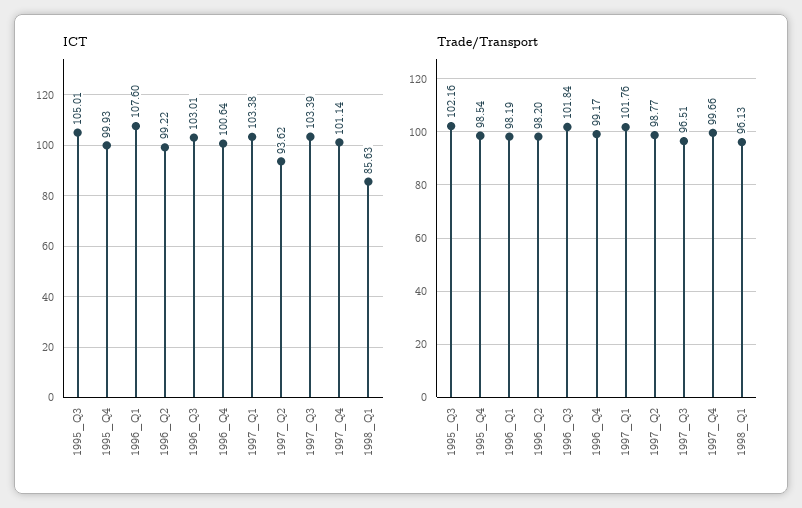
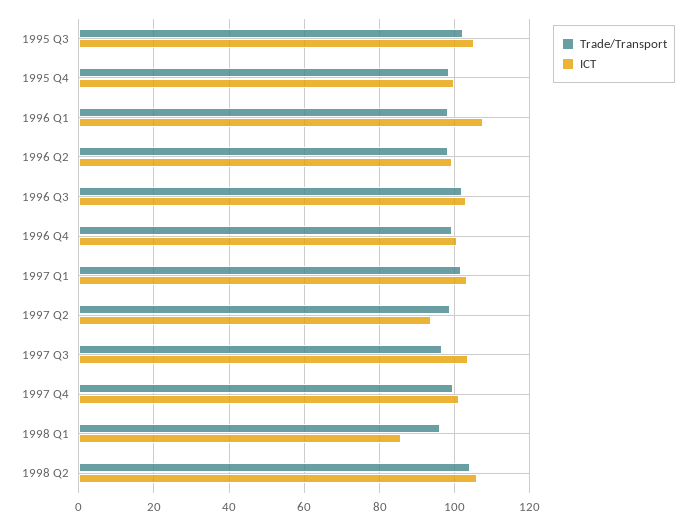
Trade/Transport, 1998 Q2: none -> 104
ICT, 1998 Q2: none -> 106

